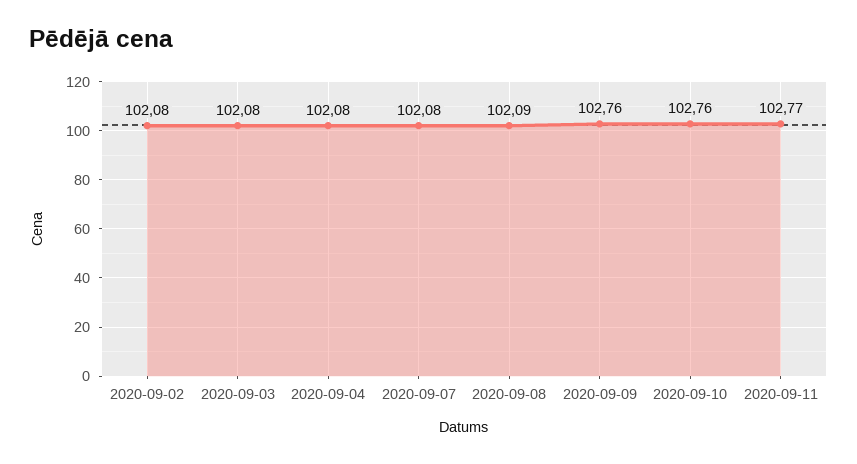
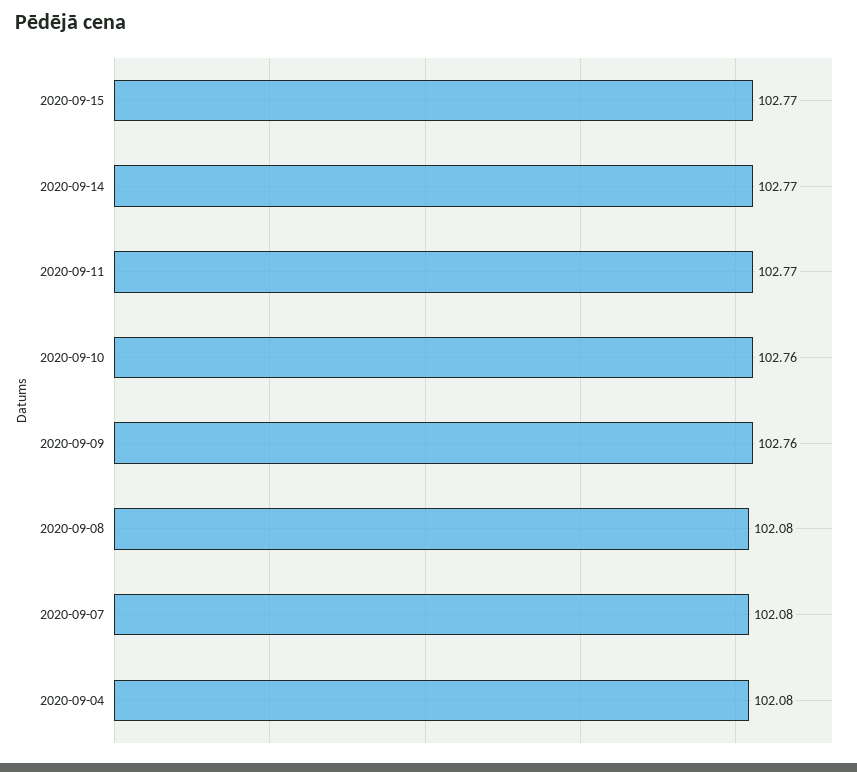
2020-09-02: 102.08 -> none
2020-09-03: 102.08 -> none
2020-09-08: 102.09 -> 102.08
2020-09-15: none -> 102.77
2020-09-14: none -> 102.77

